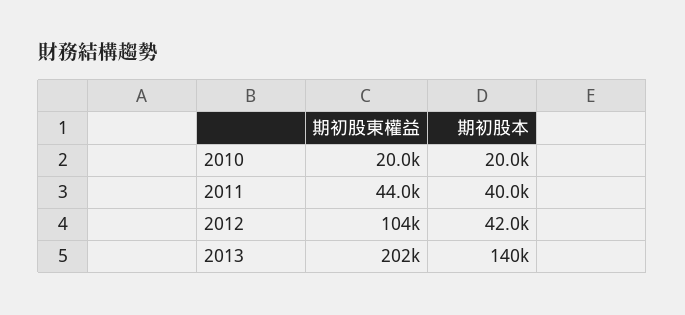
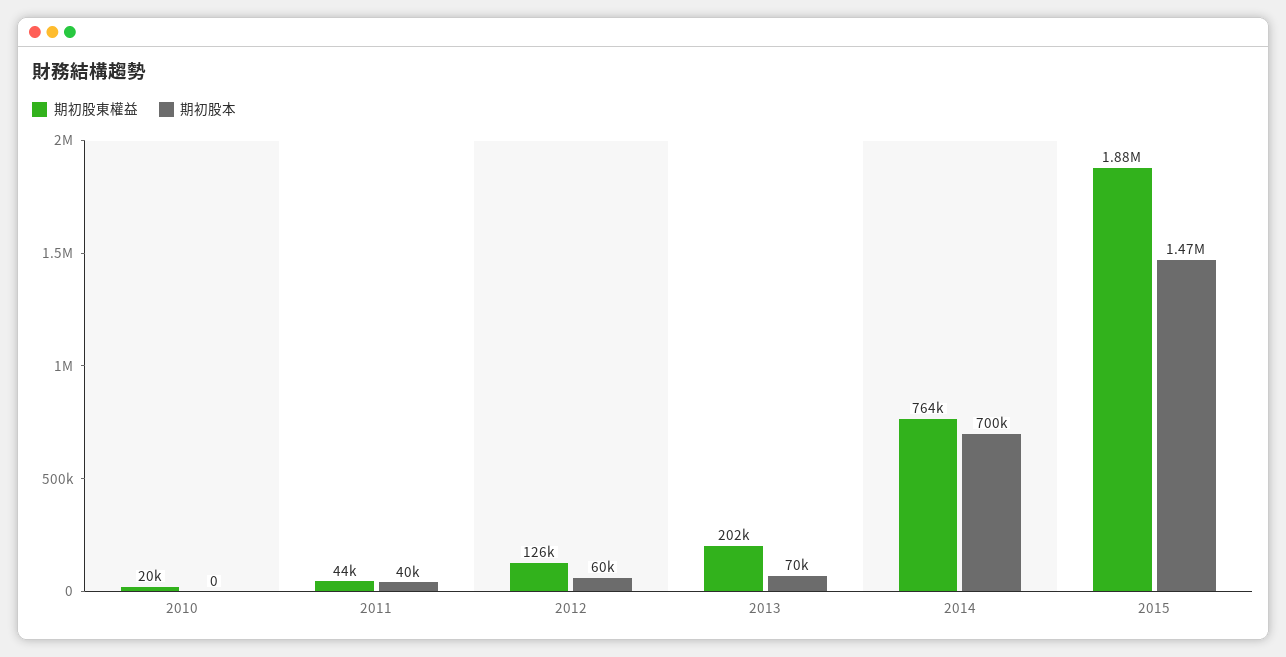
期初股本, 2010: 20000 -> 0
期初股東權益, 2012: 104000 -> 126000
期初股本, 2012: 42000 -> 60000
期初股本, 2013: 140000 -> 70000
期初股東權益, 2014: none -> 764000
期初股本, 2014: none -> 700000
期初股東權益, 2015: none -> 1880000
期初股本, 2015: none -> 1470000

